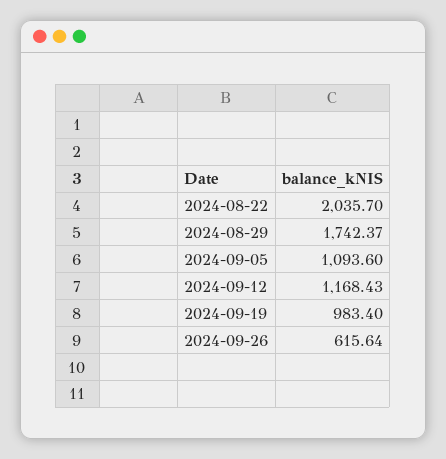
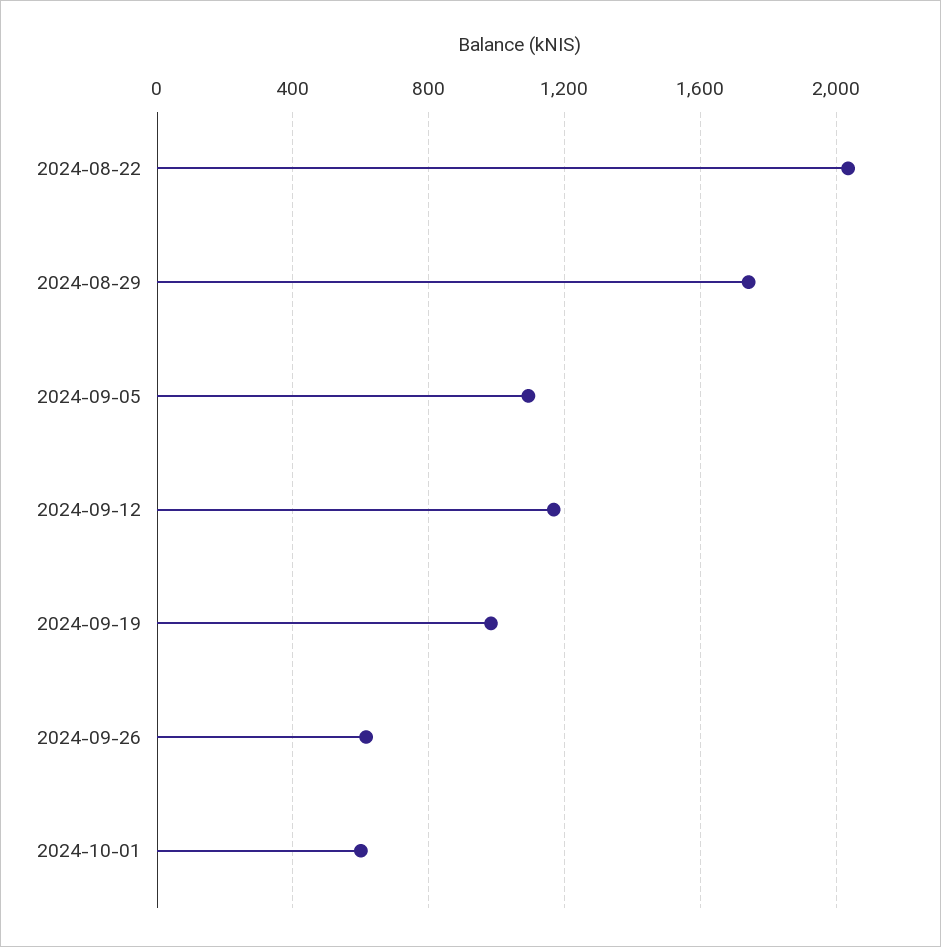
2024-10-01: none -> 600

